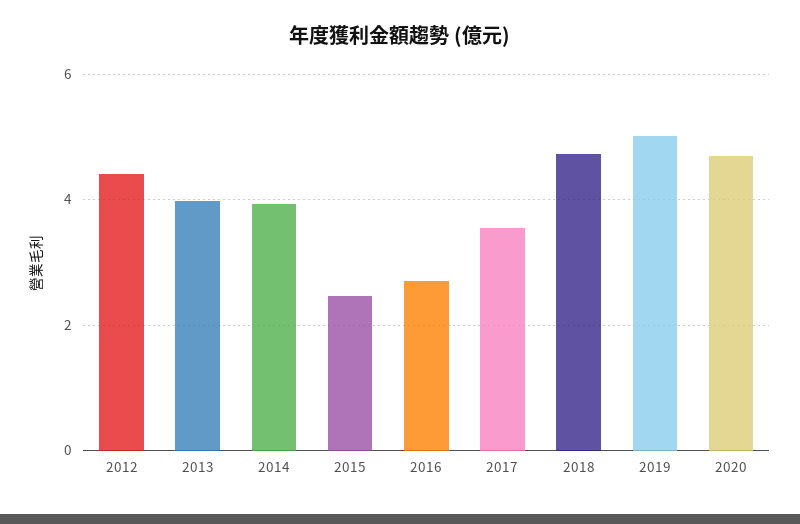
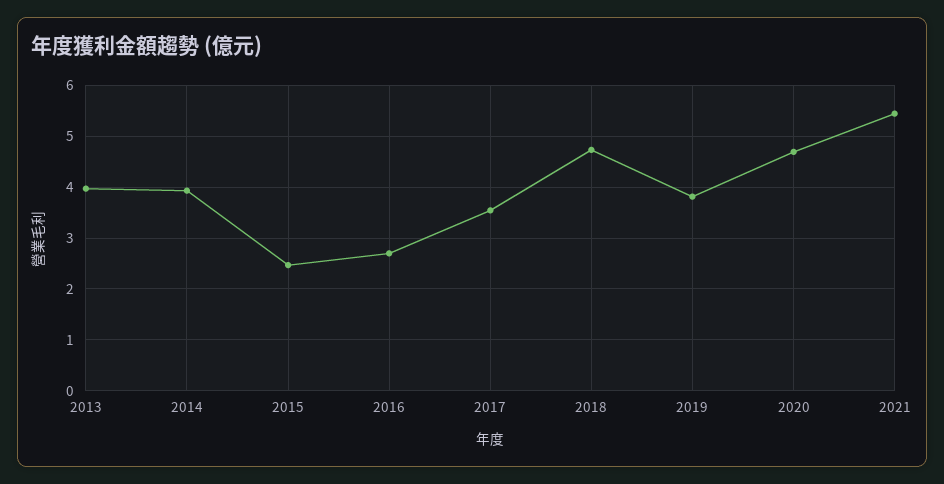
2012: 4.4 -> none
2019: 5 -> 3.8
2021: none -> 5.4

